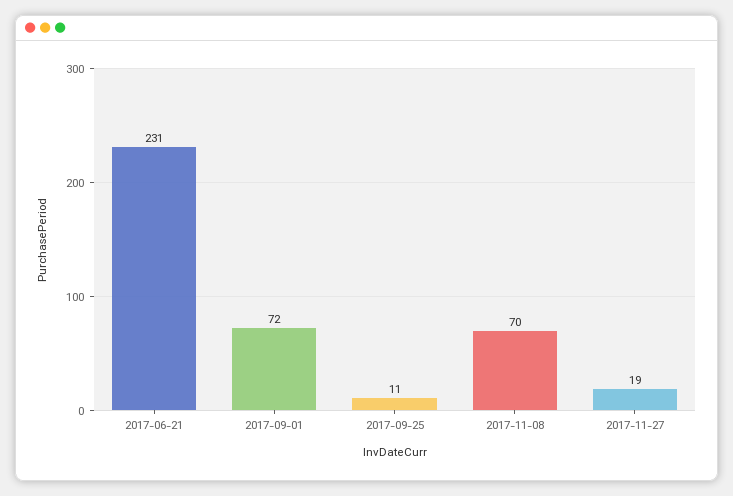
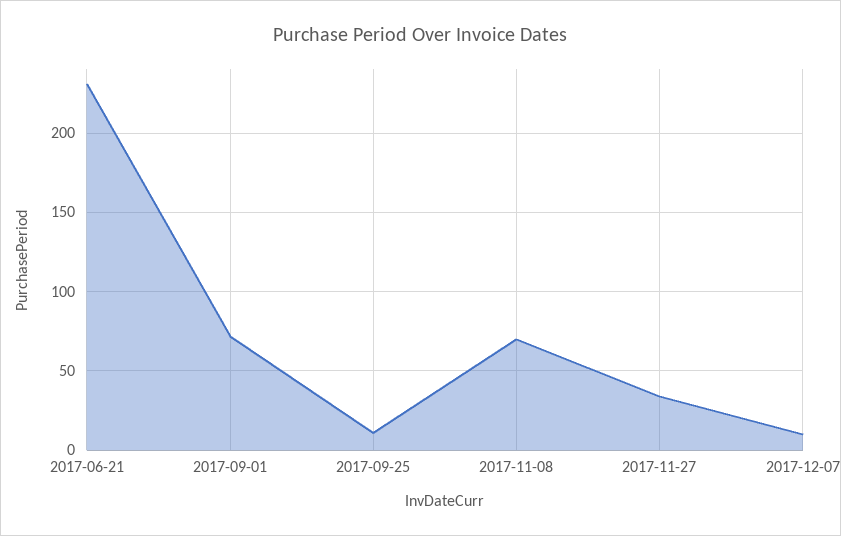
2017-11-27: 19 -> 35
2017-12-07: none -> 10

